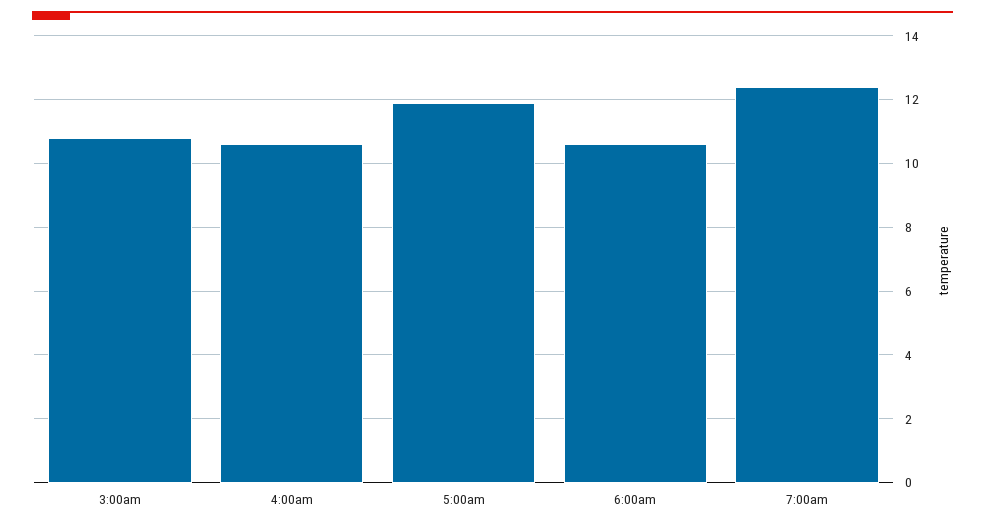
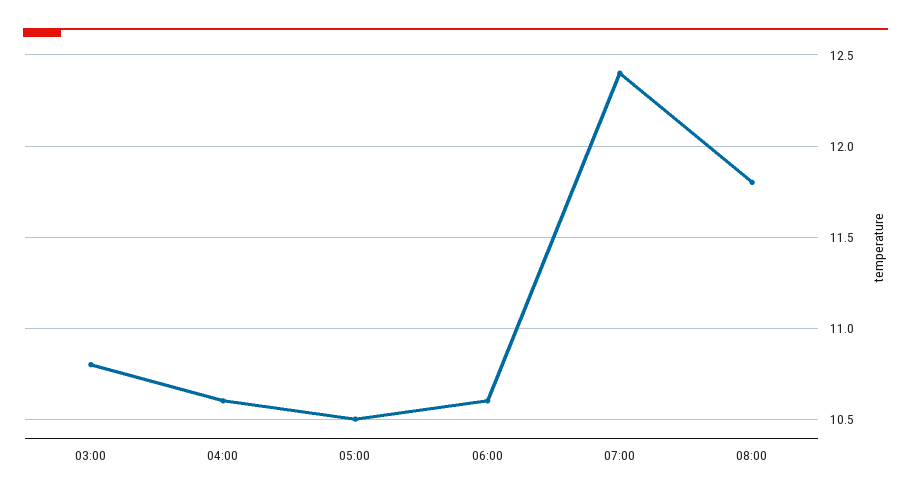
5:00am: 12 -> 10.5
08:00: none -> 11.8

